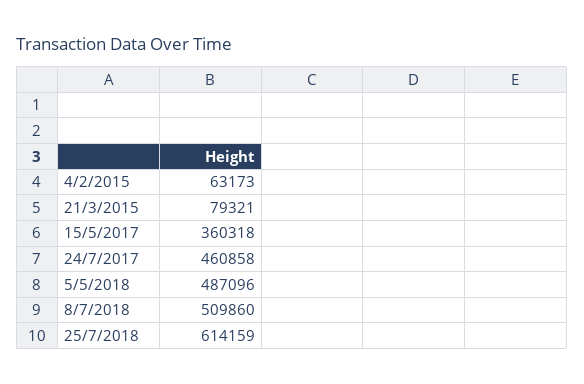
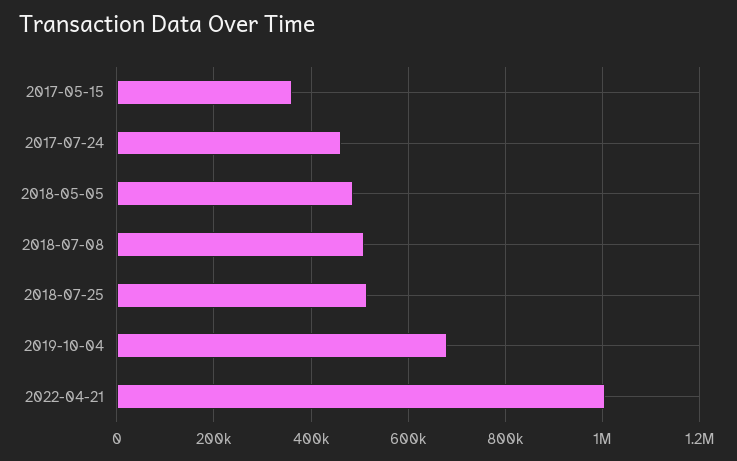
4/2/2015: 63173 -> none
21/3/2015: 79321 -> none
25/7/2018: 614159 -> 520000
2019-10-04: none -> 680000
2022-04-21: none -> 1000000

